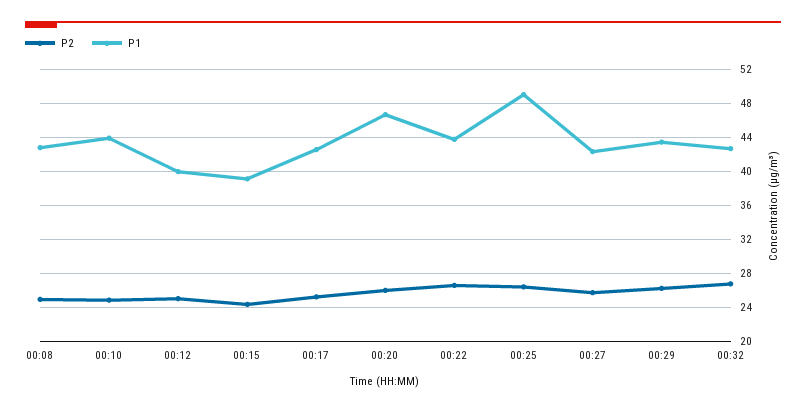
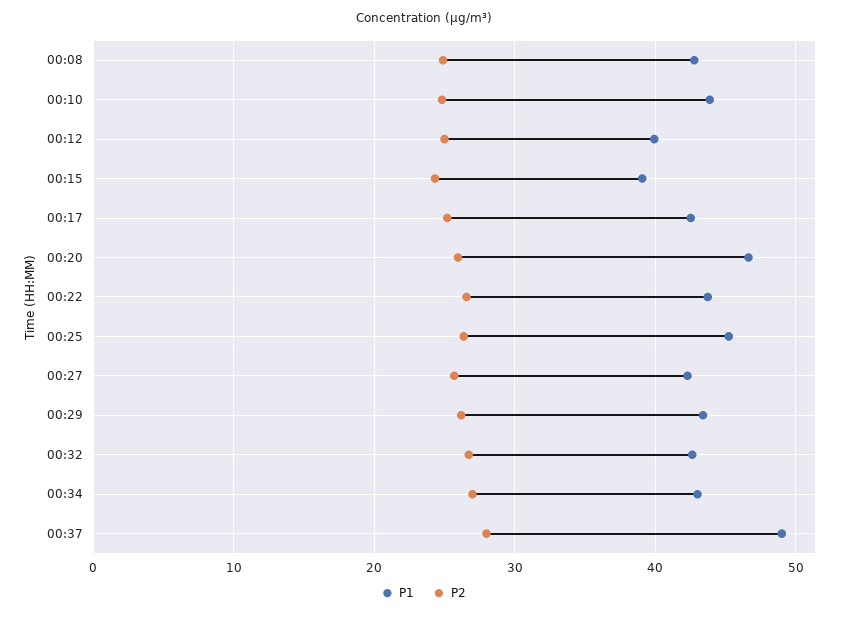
P1, 00:25: 49 -> 45
P1, 00:34: none -> 43
P2, 00:34: none -> 27
P1, 00:37: none -> 49
P2, 00:37: none -> 28

